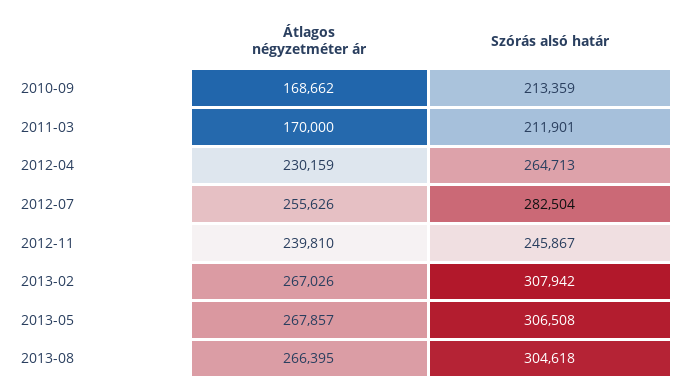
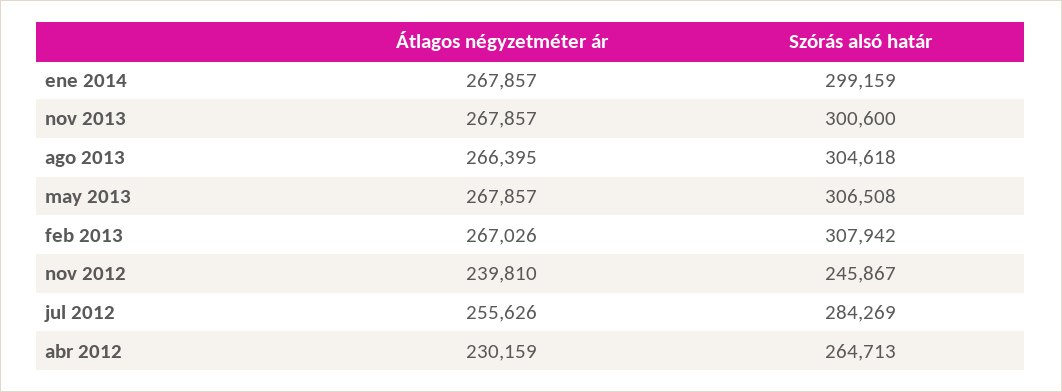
Átlagos négyzetméter ár, 2010-09: 168662 -> none
Szórás alsó határ, 2010-09: 213359 -> none
Átlagos négyzetméter ár, 2011-03: 170000 -> none
Szórás alsó határ, 2011-03: 211901 -> none
Szórás alsó határ, 2012-07: 282504 -> 284269
Átlagos négyzetméter ár, ene 2014: none -> 267857
Szórás alsó határ, ene 2014: none -> 299159
Átlagos négyzetméter ár, nov 2013: none -> 267857
Szórás alsó határ, nov 2013: none -> 300600

